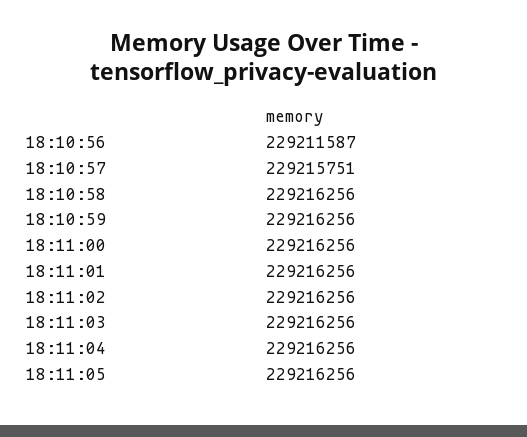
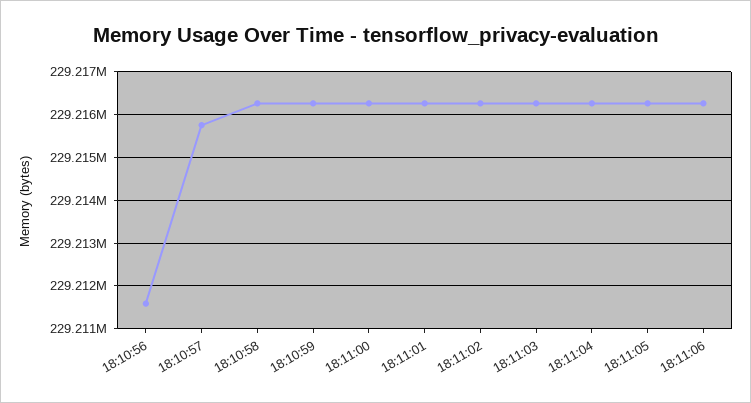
18:11:06: none -> 229216200

